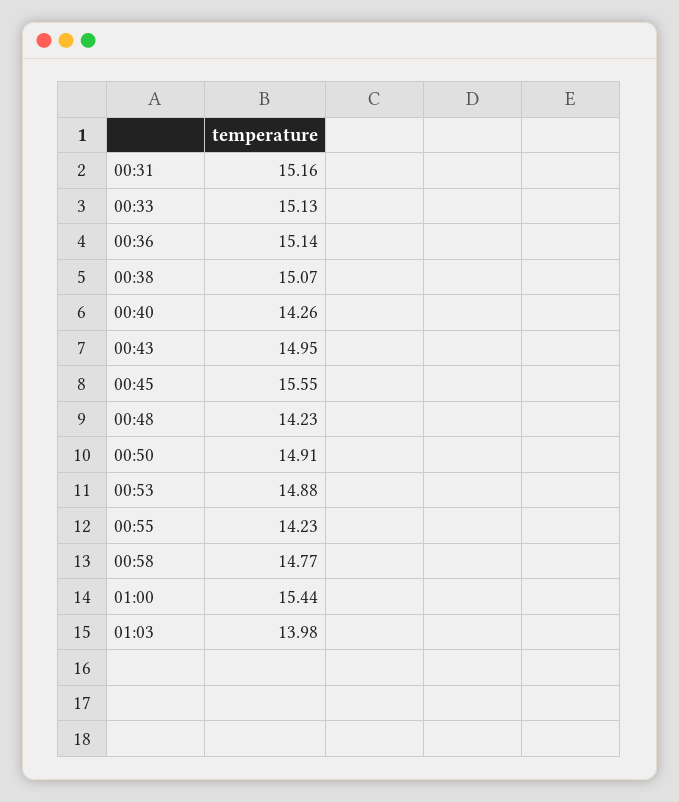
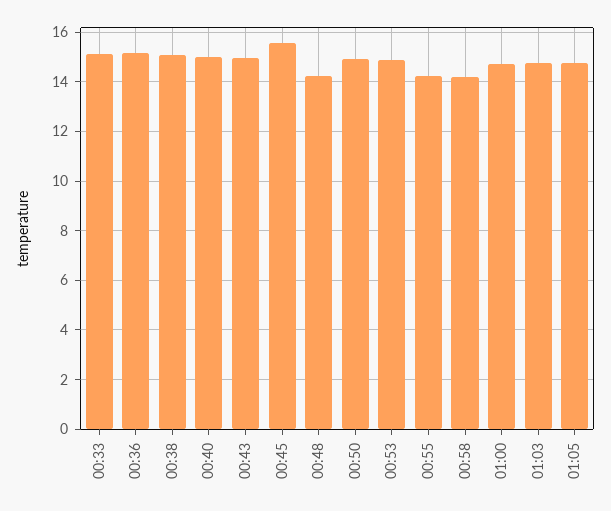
00:31: 15.16 -> none
00:40: 14.26 -> 15
00:58: 14.77 -> 14.25
01:00: 15.44 -> 14.75
01:03: 13.98 -> 14.75
01:05: none -> 14.75

